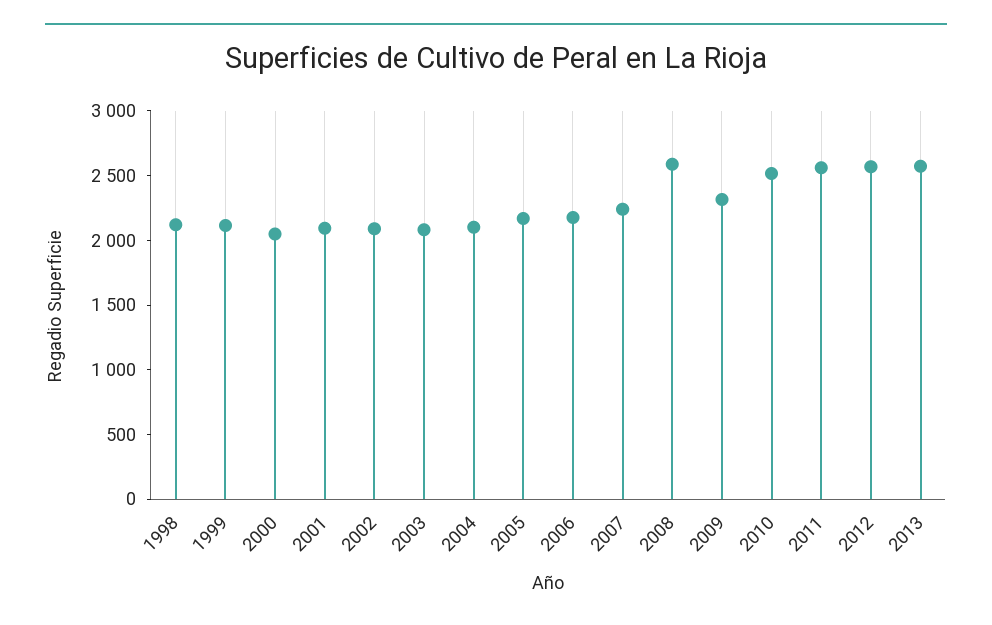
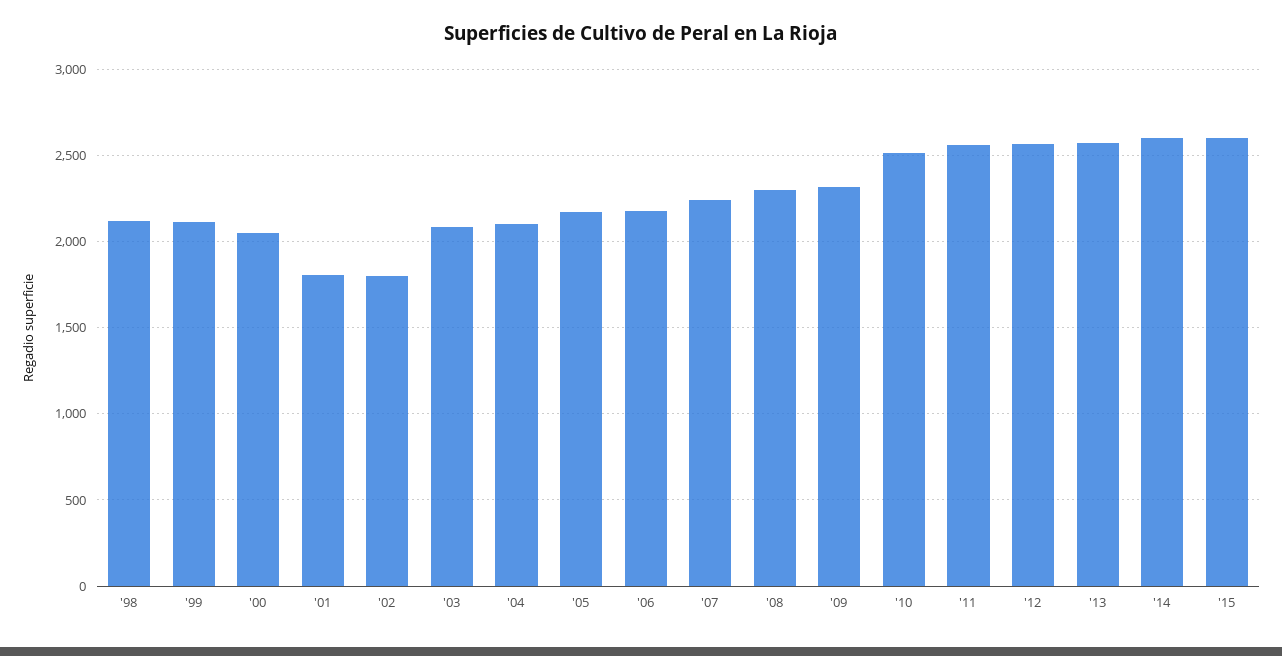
2001: 2100 -> 1800
2002: 2100 -> 1800
2008: 2600 -> 2300
'14: none -> 2600
'15: none -> 2600

